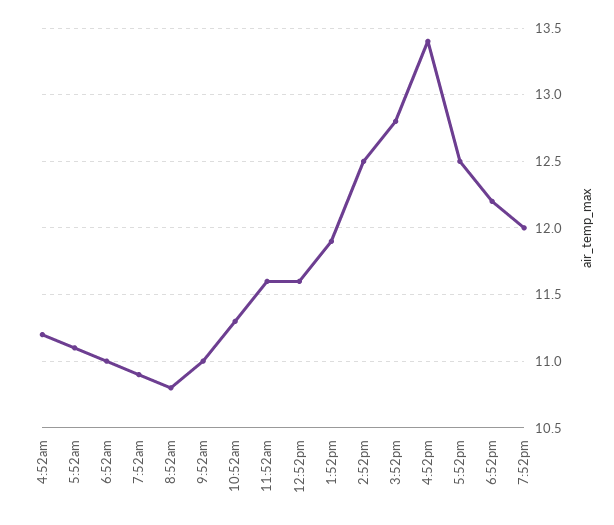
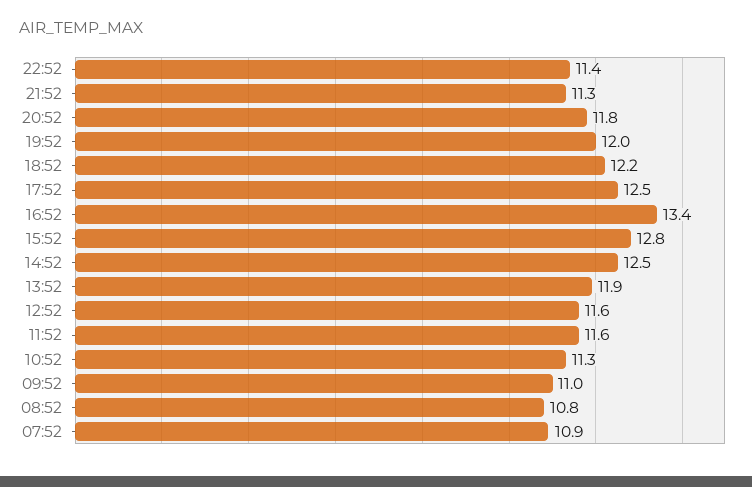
4:52am: 11.2 -> none
5:52am: 11.1 -> none
6:52am: 11 -> none
22:52: none -> 11.4
21:52: none -> 11.3
20:52: none -> 11.8

